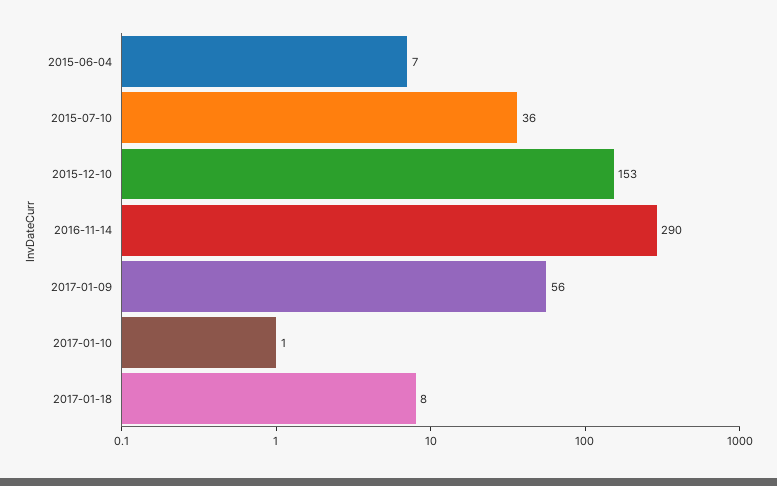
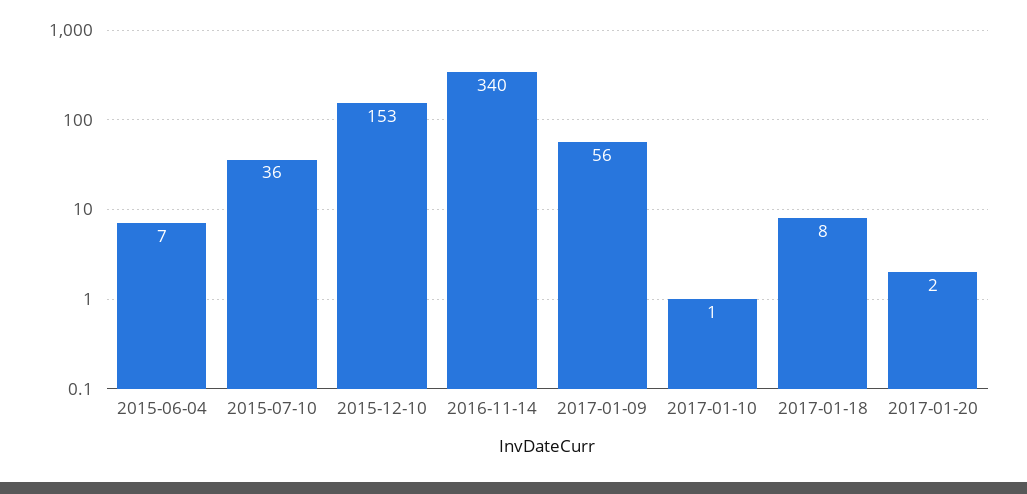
2016-11-14: 290 -> 340
2017-01-20: none -> 2

